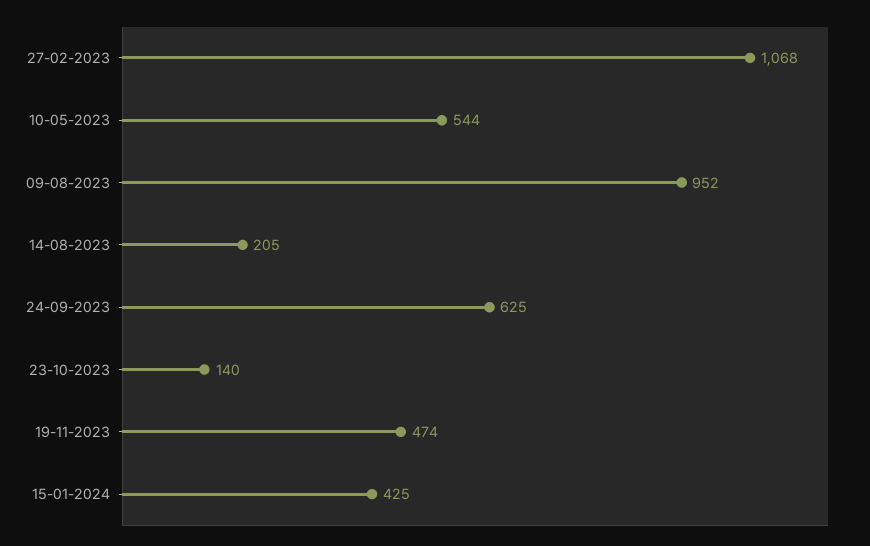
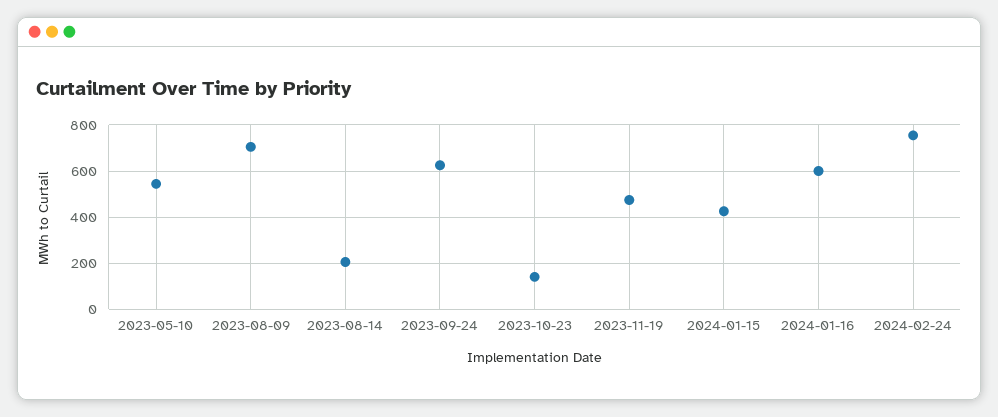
27-02-2023: 1068 -> none
09-08-2023: 952 -> 700
2024-01-16: none -> 600
2024-02-24: none -> 750

